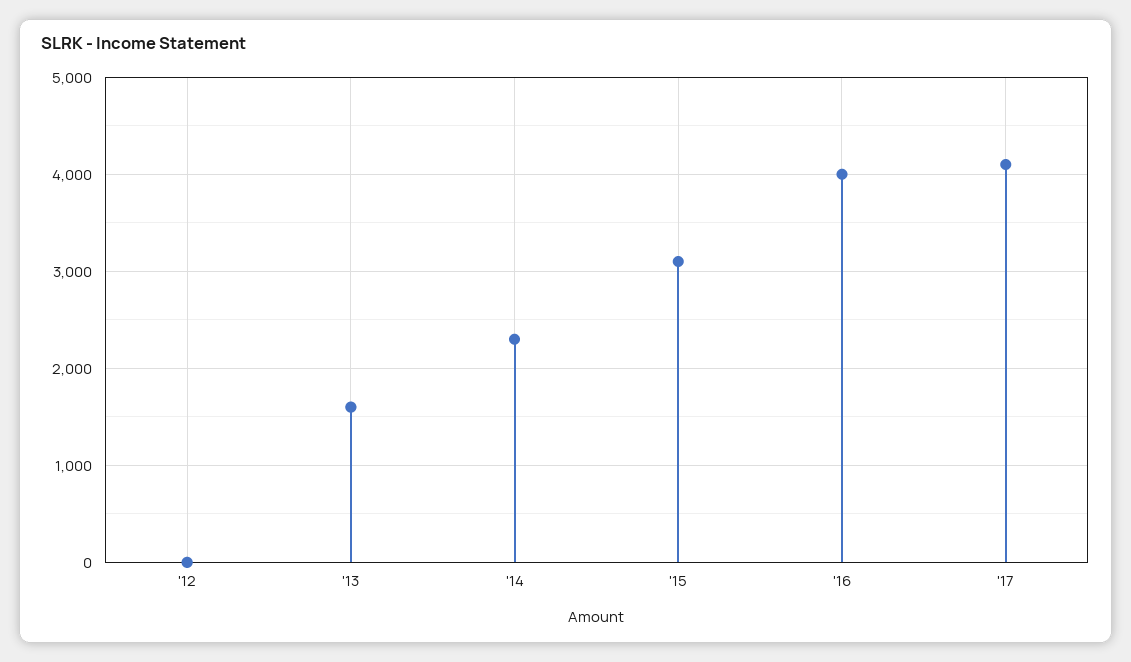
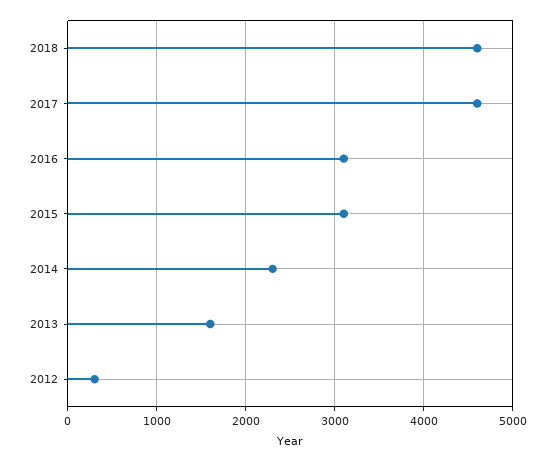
'12: 0 -> 300
'16: 4000 -> 3100
'17: 4100 -> 4600
2018: none -> 4600

